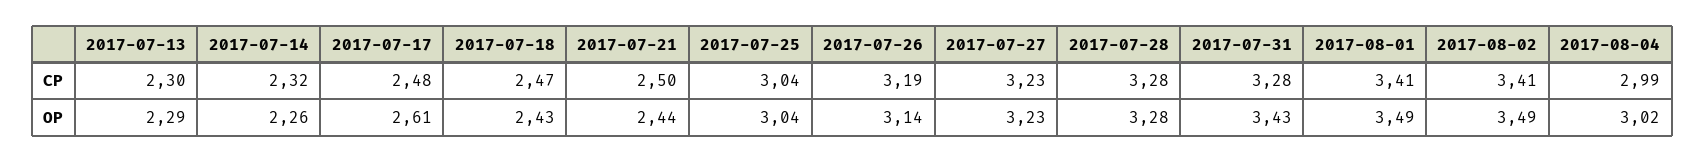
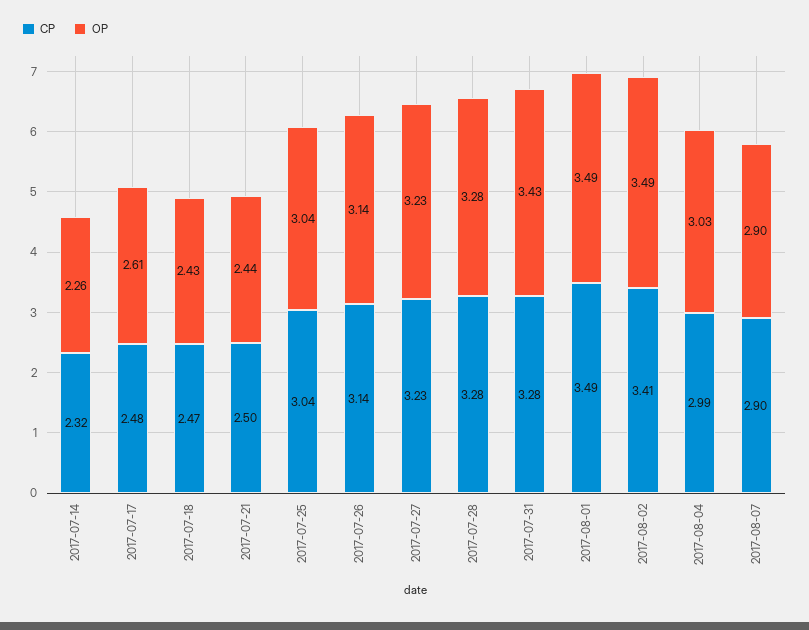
CP, 2017-07-13: 2.3 -> none
CP, 2017-07-26: 3.19 -> 3.14
CP, 2017-08-01: 3.41 -> 3.49
OP, 2017-07-13: 2.29 -> none
OP, 2017-08-04: 3.02 -> 3.03
CP, 2017-08-07: none -> 2.9
OP, 2017-08-07: none -> 2.9

